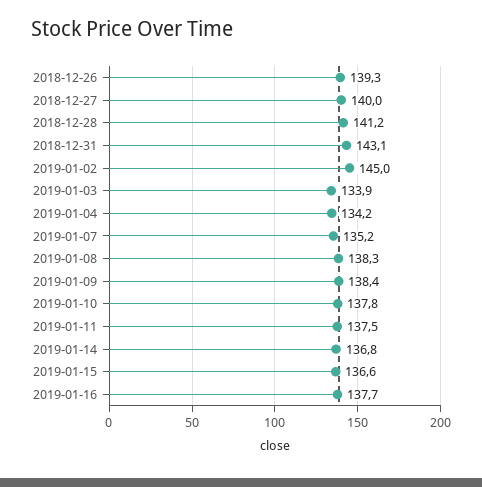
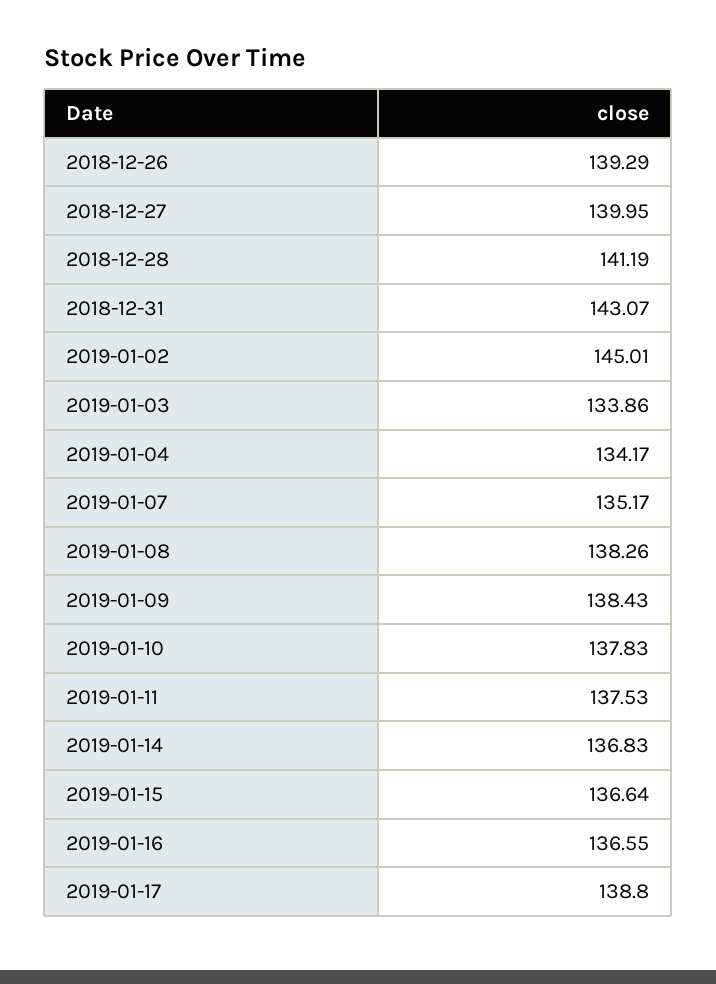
2019-01-16: 137.7 -> 136.55
2019-01-17: none -> 138.8

